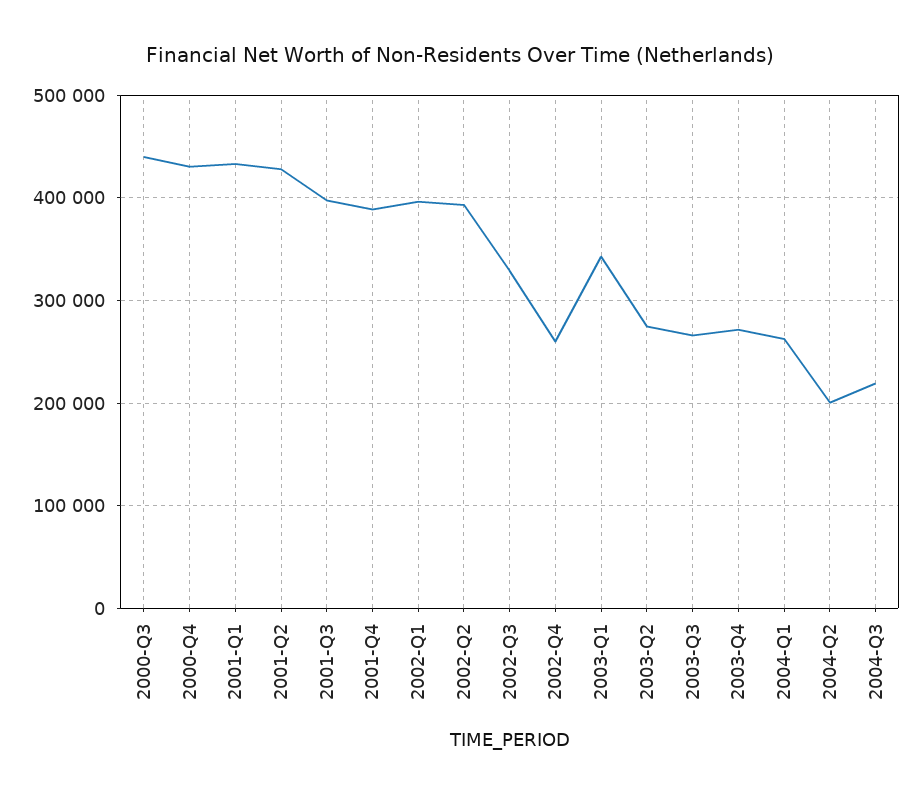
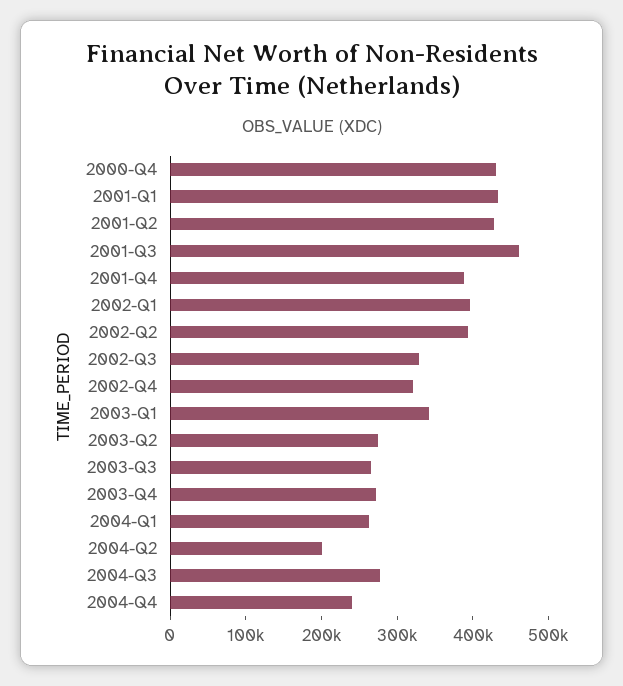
2000-Q3: 440000 -> none
2001-Q3: 400000 -> 460000
2002-Q4: 260000 -> 320000
2004-Q3: 220000 -> 280000
2004-Q4: none -> 240000

